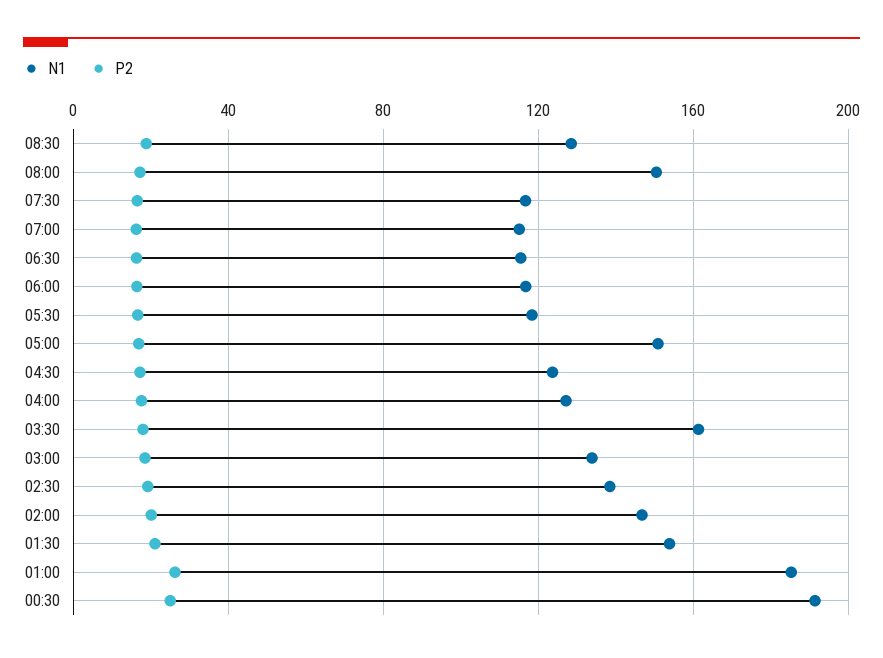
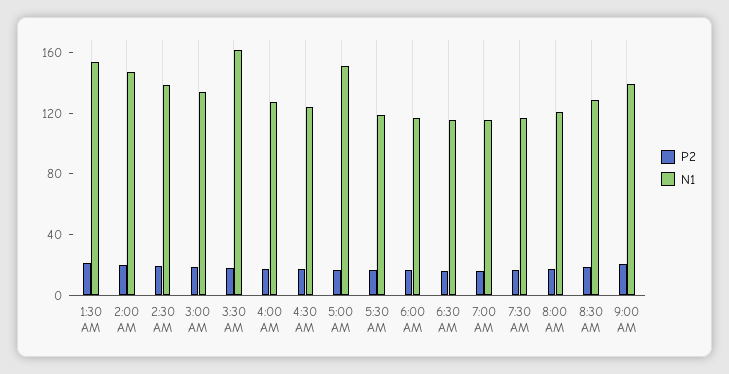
N1, 08:00: 150 -> 120
N1, 01:00: 185 -> none
P2, 01:00: 25 -> none
N1, 00:30: 190 -> none
P2, 00:30: 25 -> none
P2, 9:00 AM: none -> 20
N1, 9:00 AM: none -> 140

